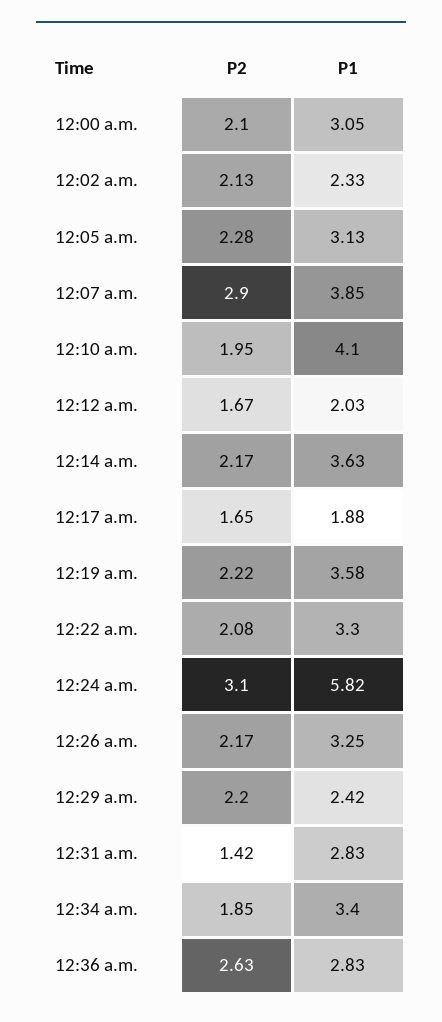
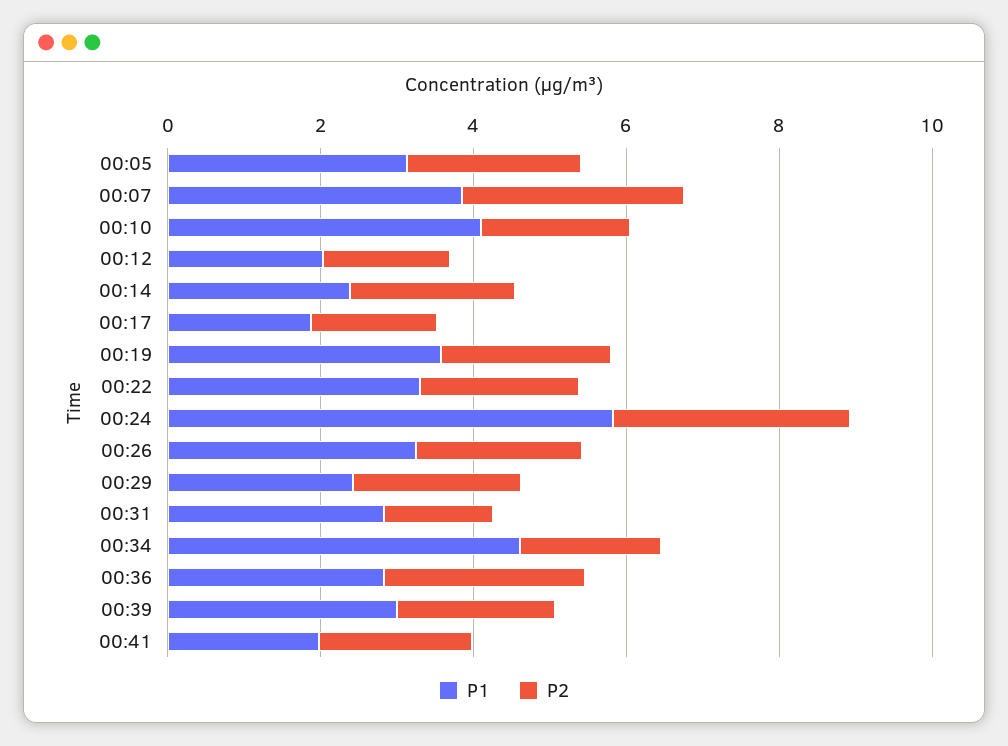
P2, 12:00 a.m.: 2.1 -> none
P1, 12:00 a.m.: 3.05 -> none
P2, 12:02 a.m.: 2.13 -> none
P1, 12:02 a.m.: 2.33 -> none
P1, 12:14 a.m.: 3.63 -> 2.5
P1, 12:34 a.m.: 3.4 -> 4.5
P1, 00:39: none -> 3
P2, 00:39: none -> 2
P1, 00:41: none -> 2
P2, 00:41: none -> 2

